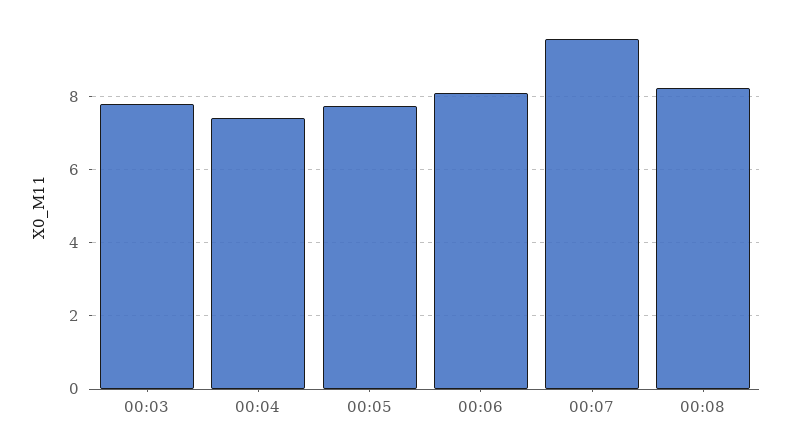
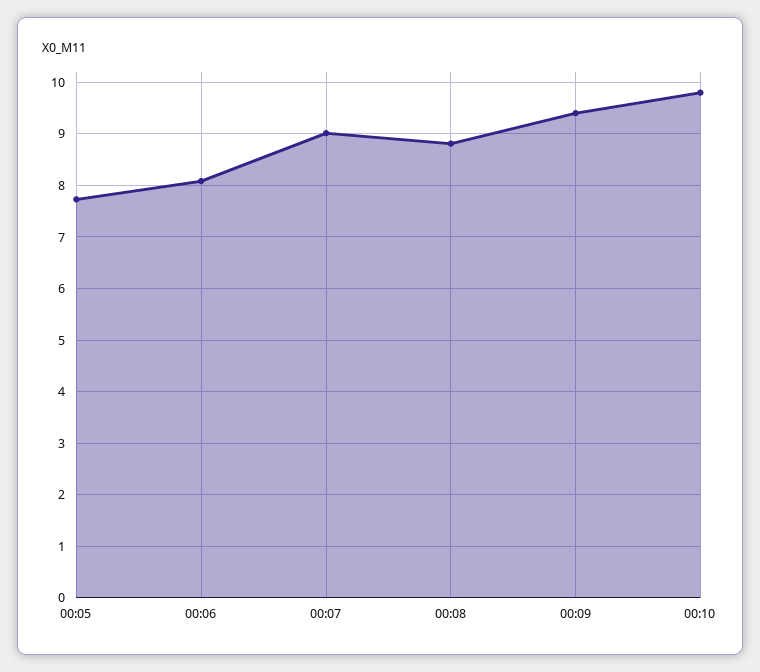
00:03: 7.8 -> none
00:04: 7.4 -> none
00:07: 9.6 -> 9
00:08: 8.2 -> 8.8
00:09: none -> 9.4
00:10: none -> 9.8

